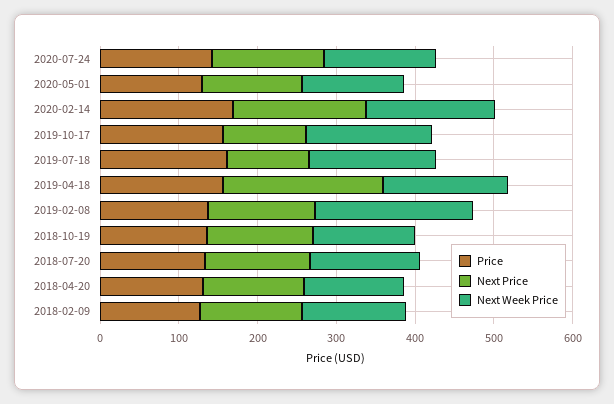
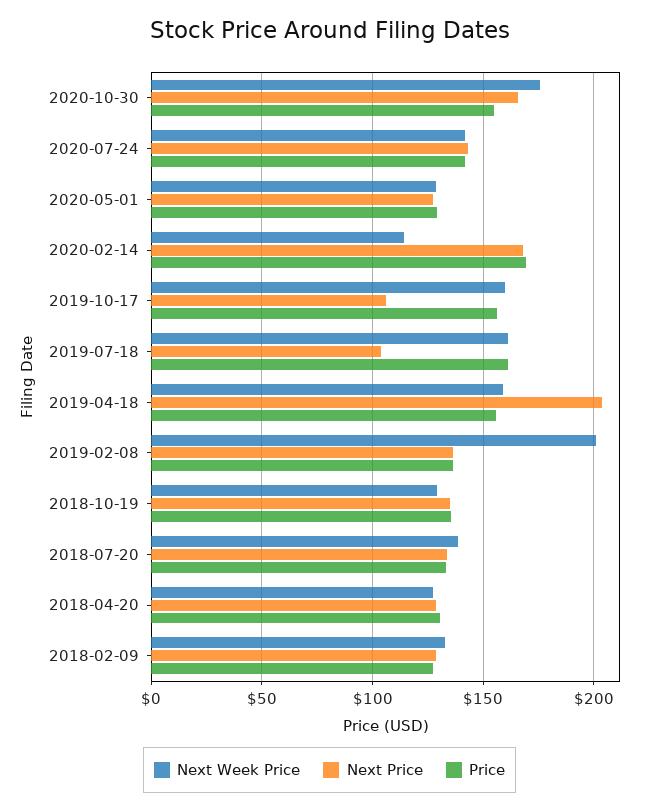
Next Week Price, 2020-02-14: 160 -> 115
Next Week Price, 2020-10-30: none -> 175
Next Price, 2020-10-30: none -> 165
Price, 2020-10-30: none -> 155

